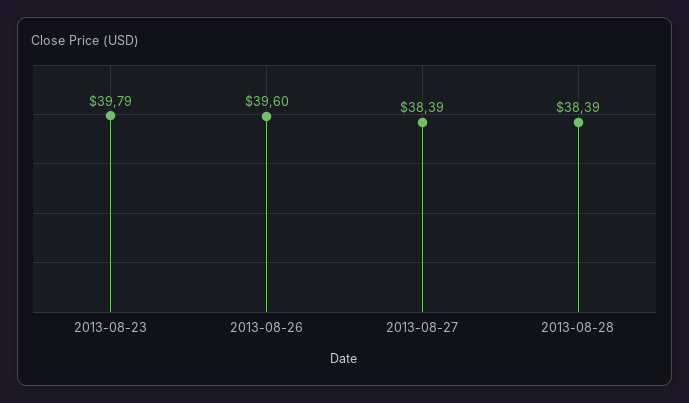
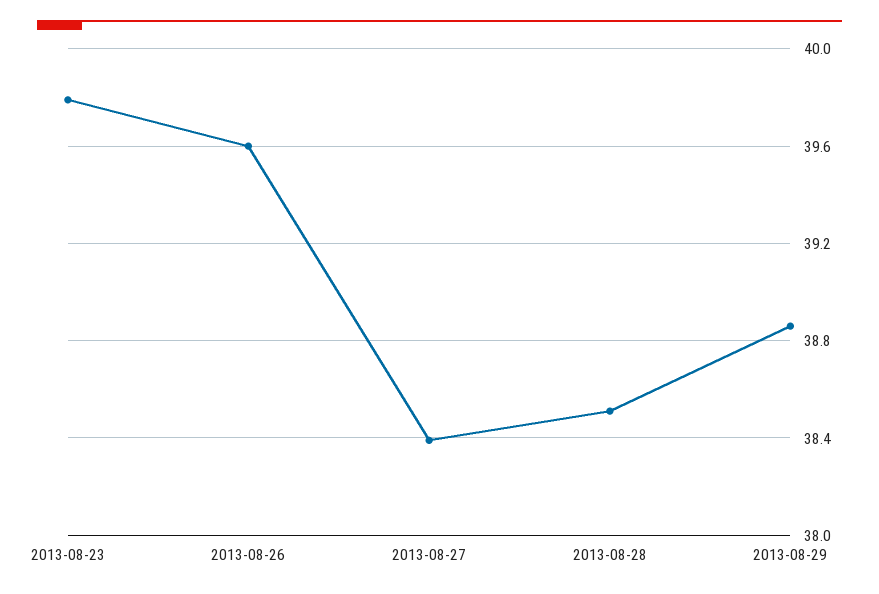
2013-08-28: 38.39 -> 38.5
2013-08-29: none -> 38.85

